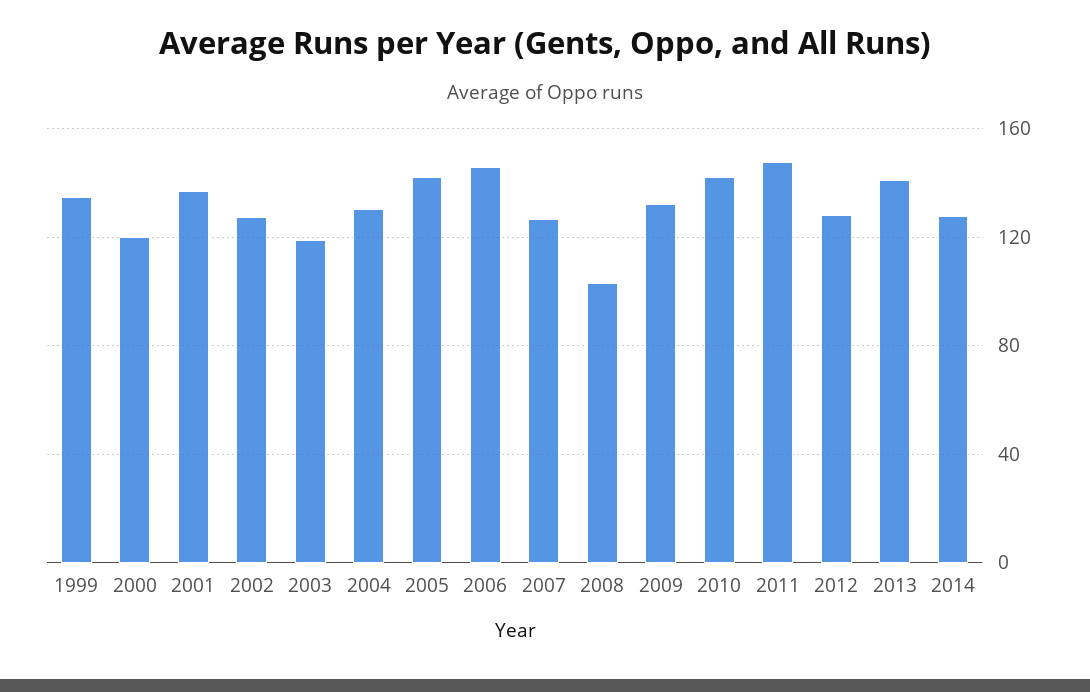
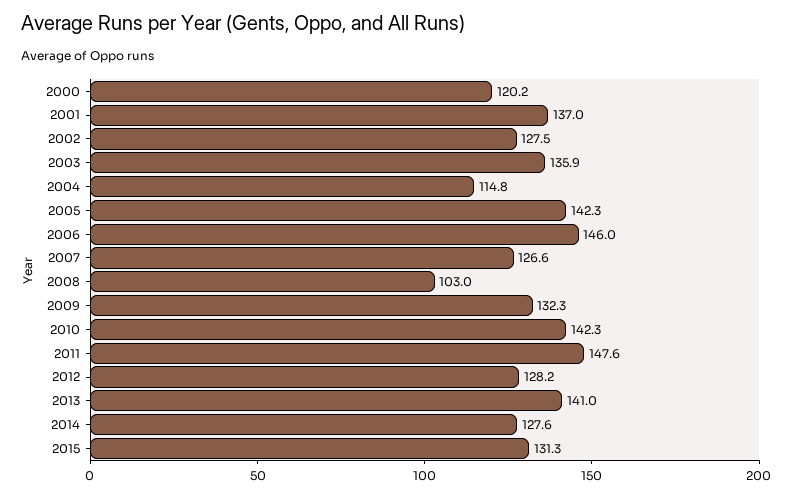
1999: 135 -> none
2003: 120 -> 135.9
2004: 130 -> 114.8
2015: none -> 131.3

